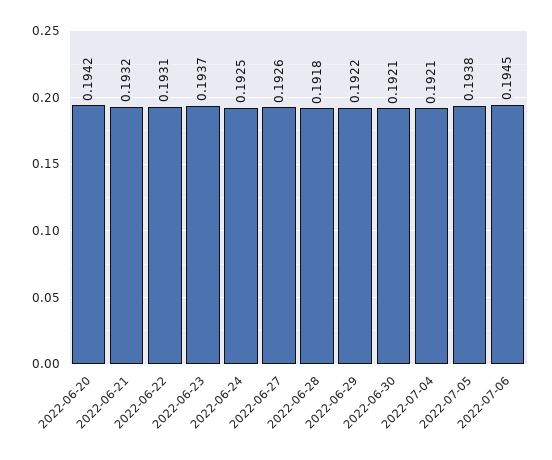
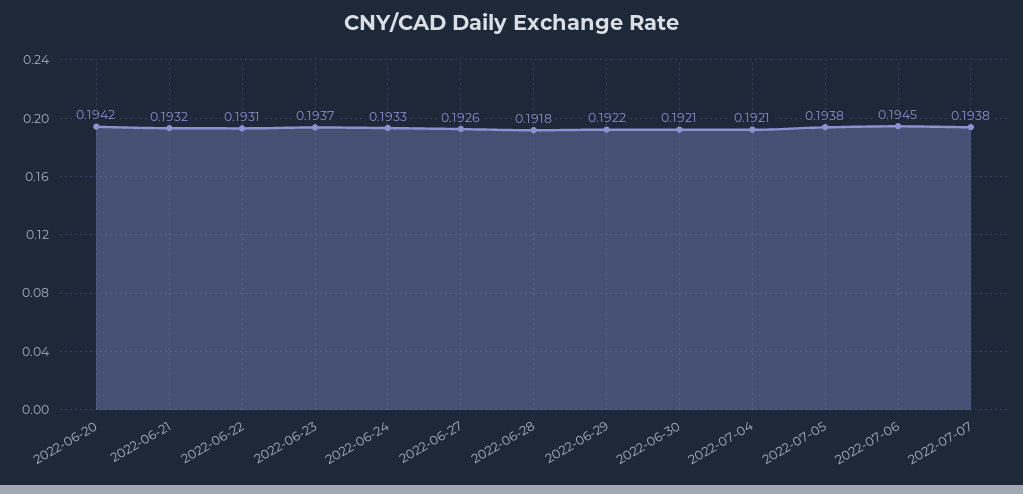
2022-06-24: 0.1925 -> 0.1933
2022-07-07: none -> 0.1938

